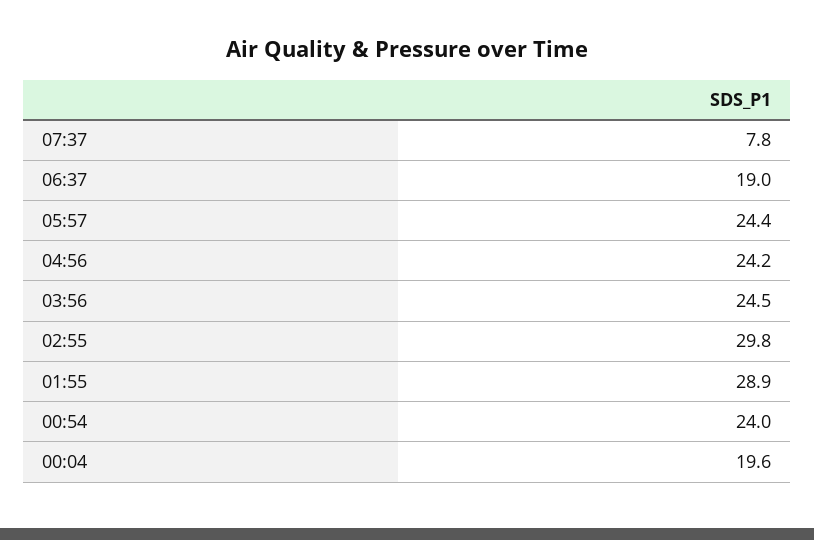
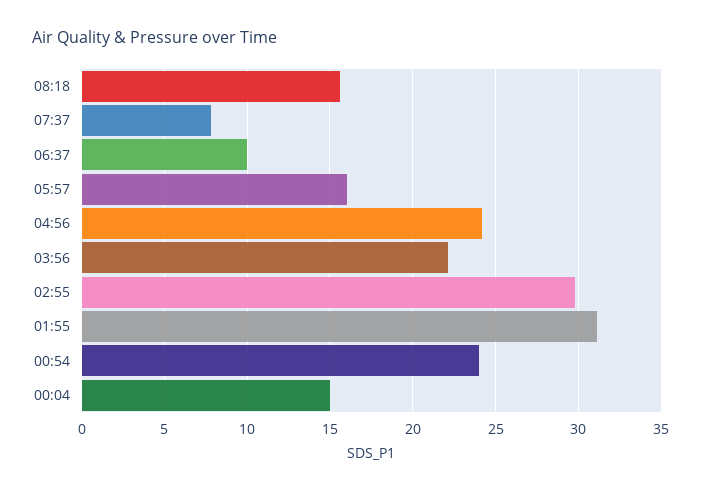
06:37: 19 -> 10
05:57: 24.4 -> 16
03:56: 24.5 -> 22
01:55: 28.9 -> 31
00:04: 19.6 -> 15
08:18: none -> 15.5

